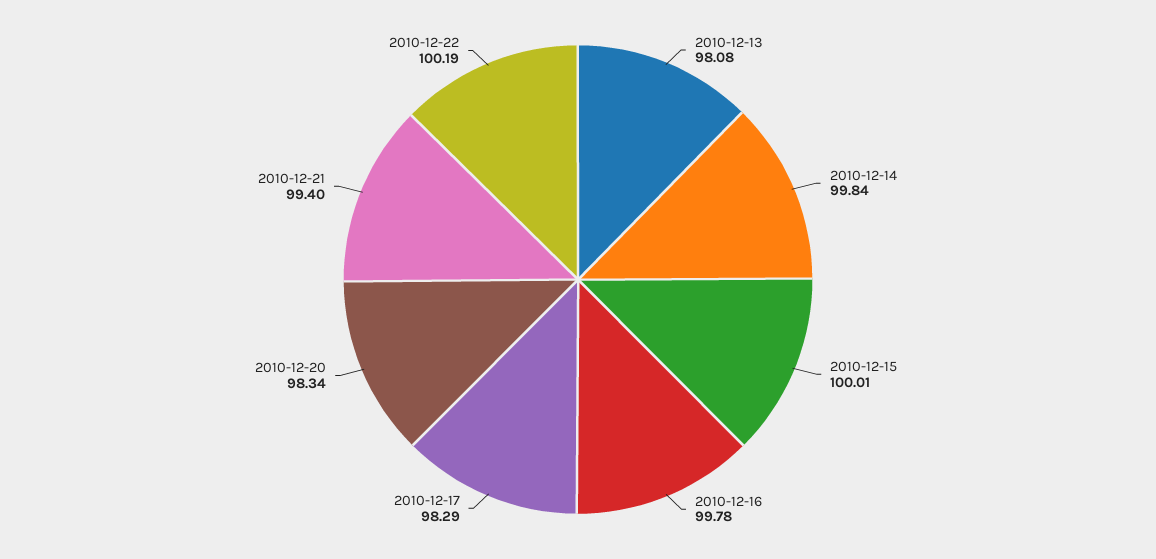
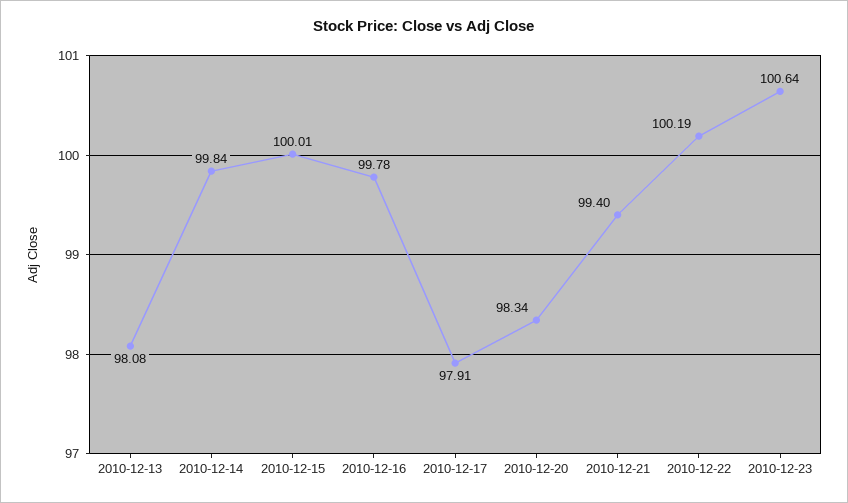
2010-12-17: 98.29 -> 97.91
2010-12-23: none -> 100.64

